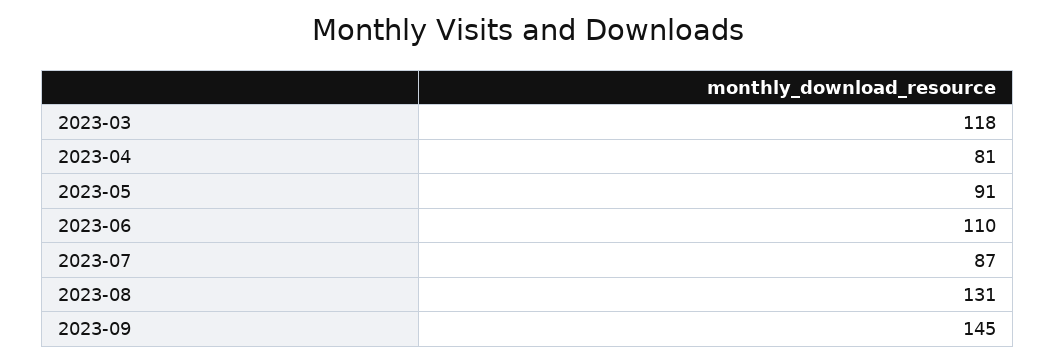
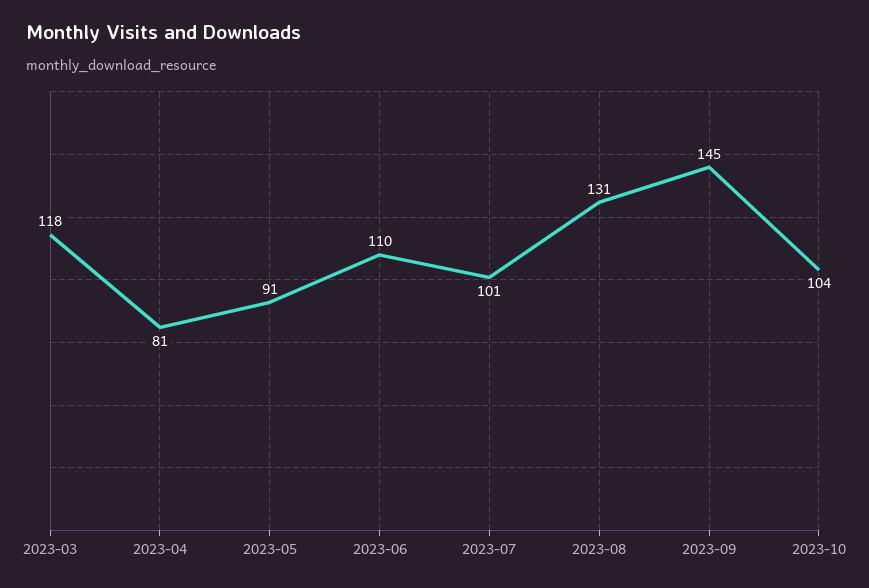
2023-07: 87 -> 101
2023-10: none -> 104

